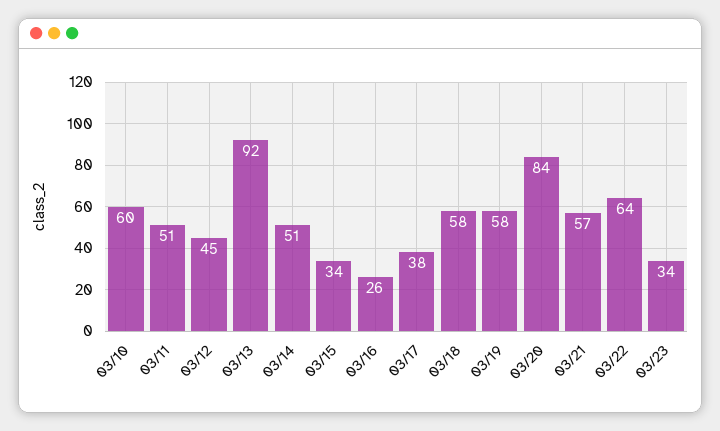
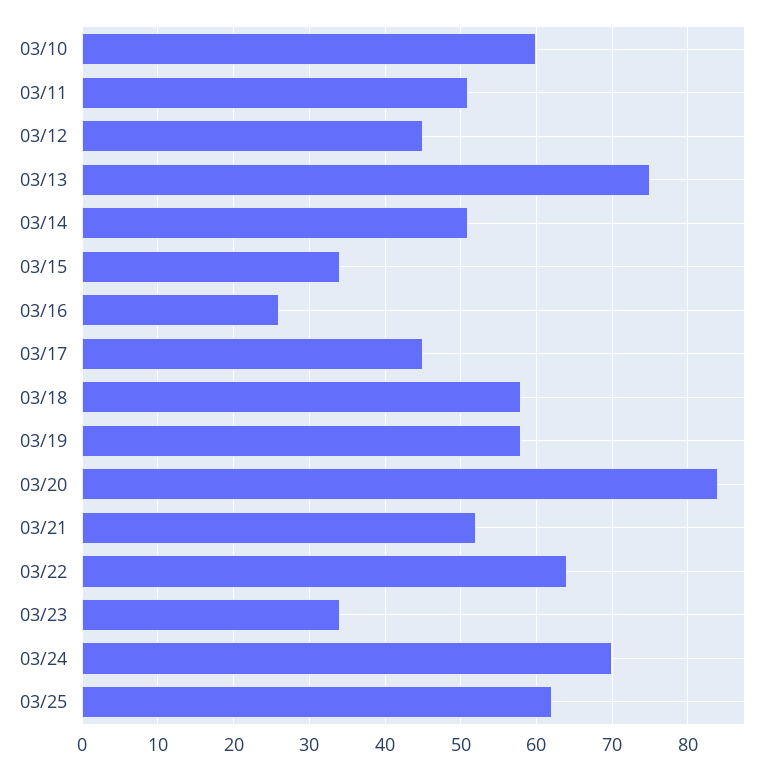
03/13: 92 -> 75
03/17: 38 -> 45
03/21: 57 -> 52
03/24: none -> 70
03/25: none -> 62

